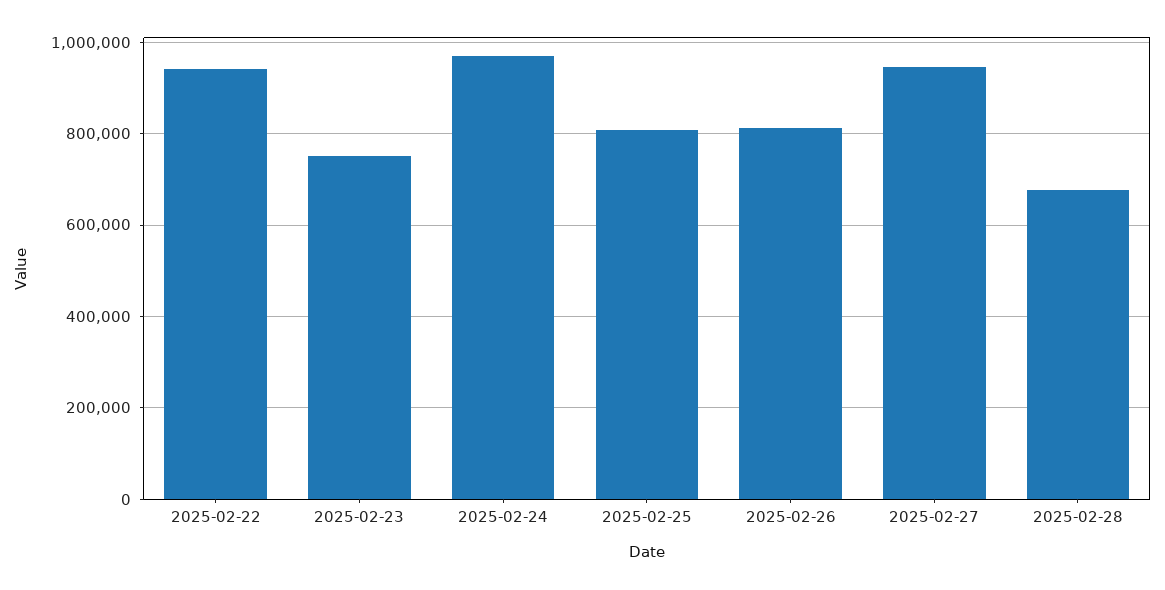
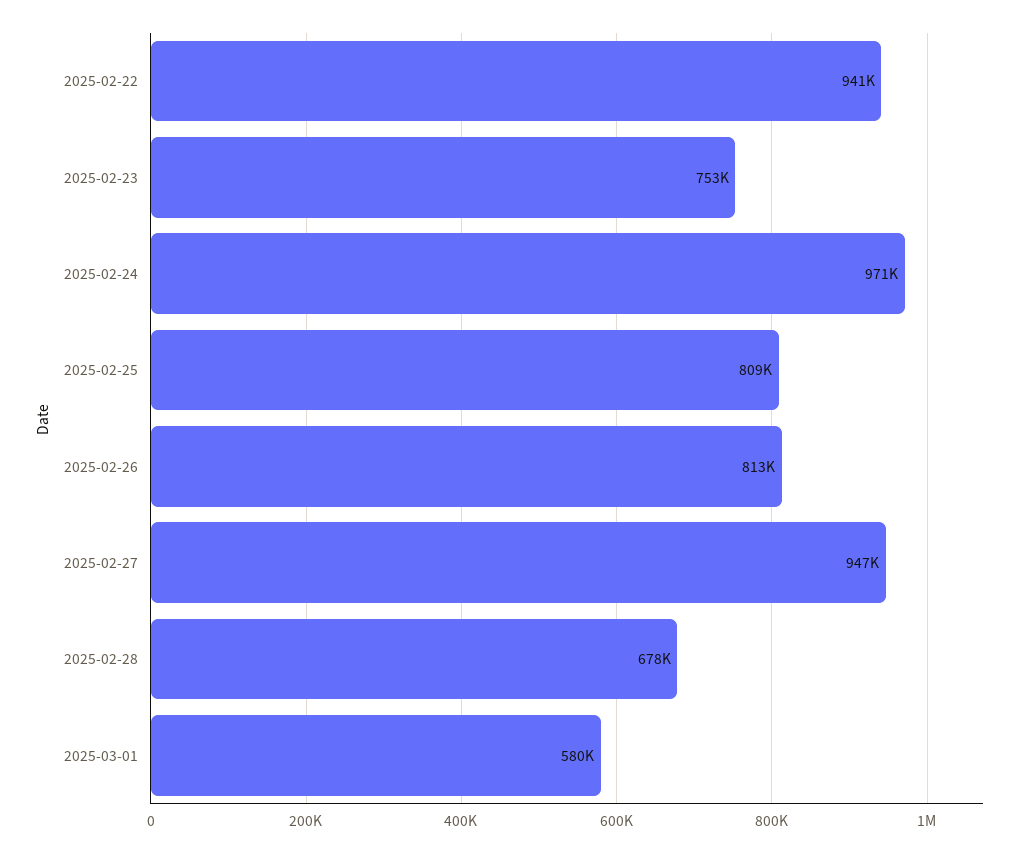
2025-03-01: none -> 580000

